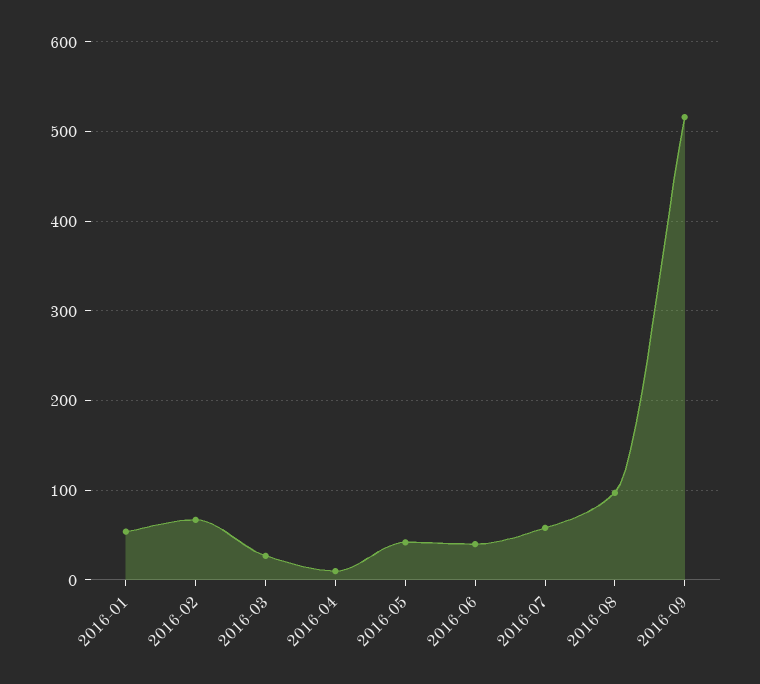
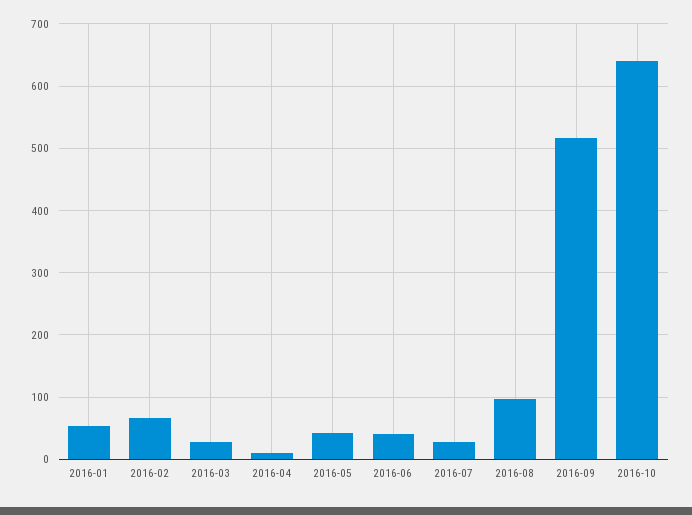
2016-07: 60 -> 30
2016-10: none -> 640

